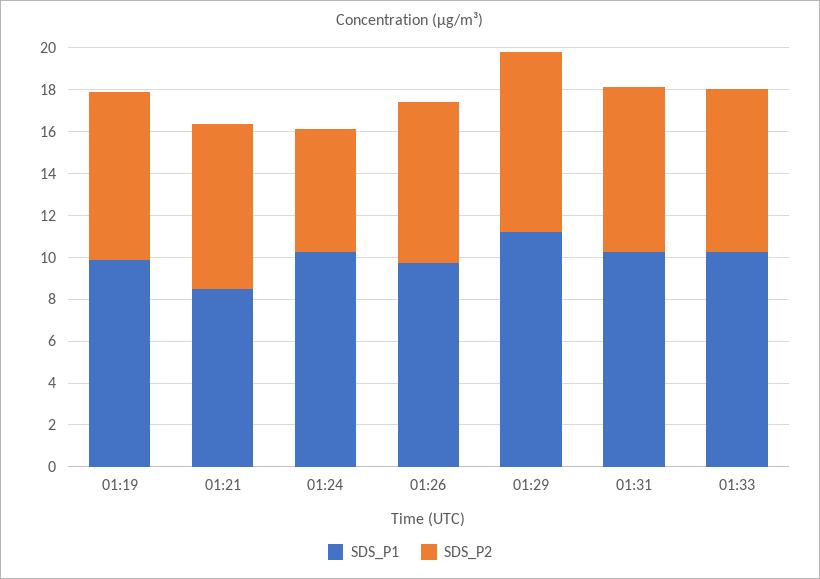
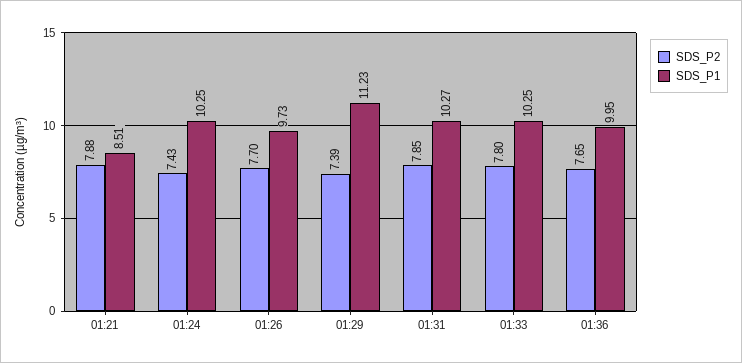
SDS_P1, 01:19: 10 -> none
SDS_P2, 01:19: 8 -> none
SDS_P2, 01:24: 6 -> 7.43
SDS_P2, 01:29: 8.5 -> 7.39
SDS_P2, 01:36: none -> 7.65
SDS_P1, 01:36: none -> 9.95

